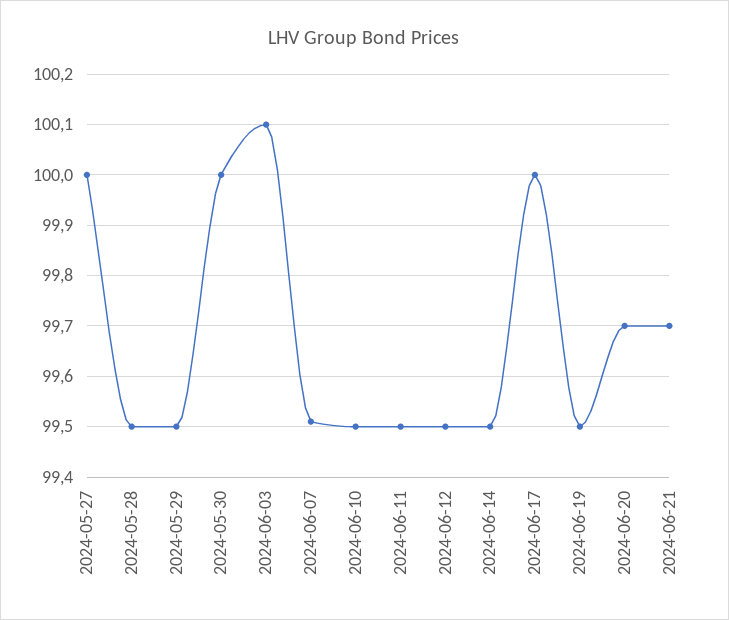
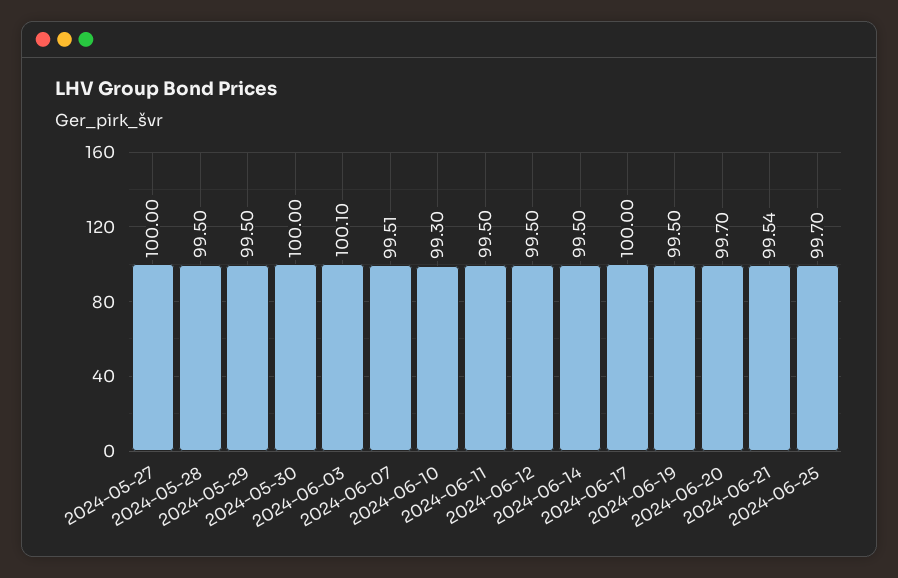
2024-06-10: 99.5 -> 99.3
2024-06-21: 99.7 -> 99.54
2024-06-25: none -> 99.7

